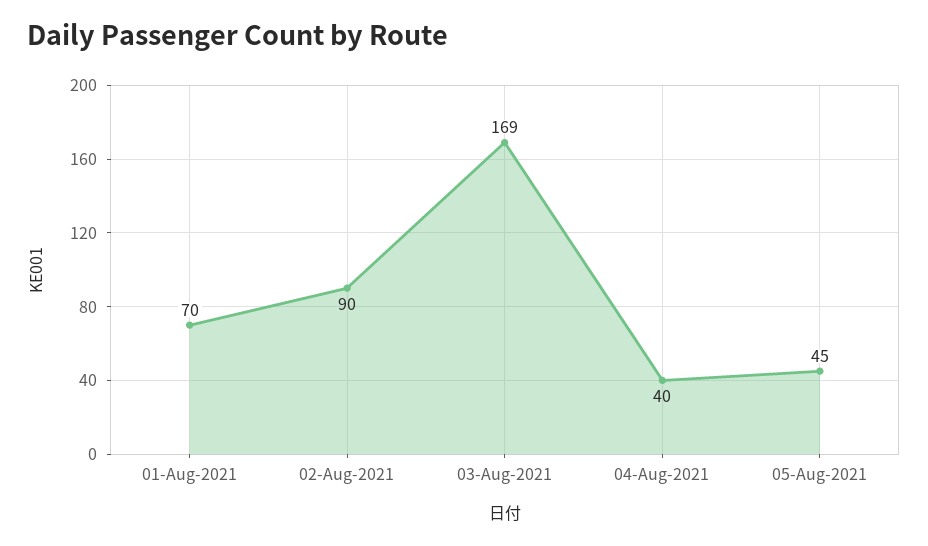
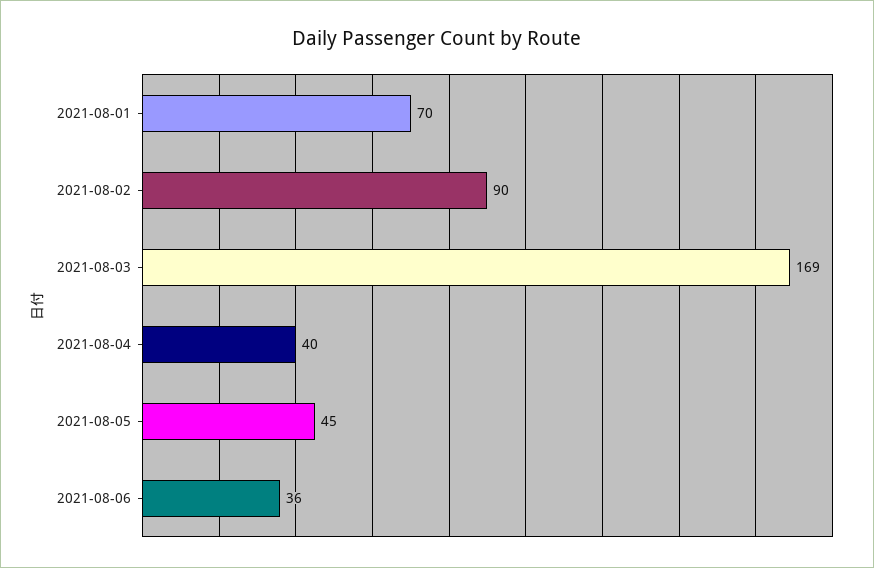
2021-08-06: none -> 36

